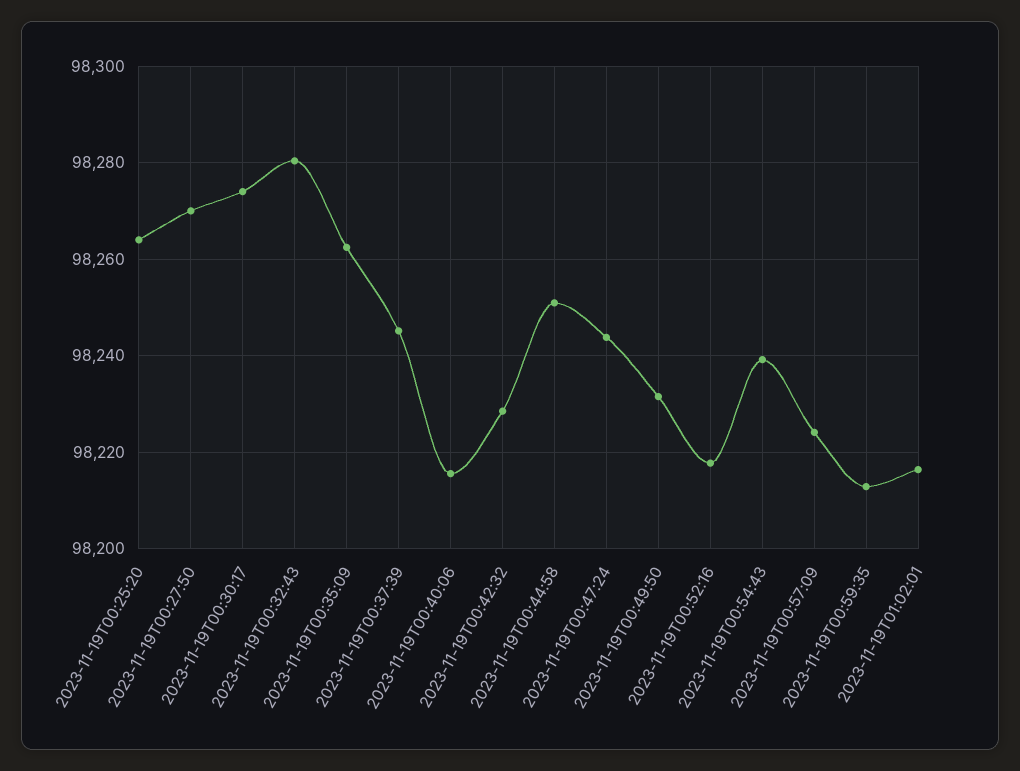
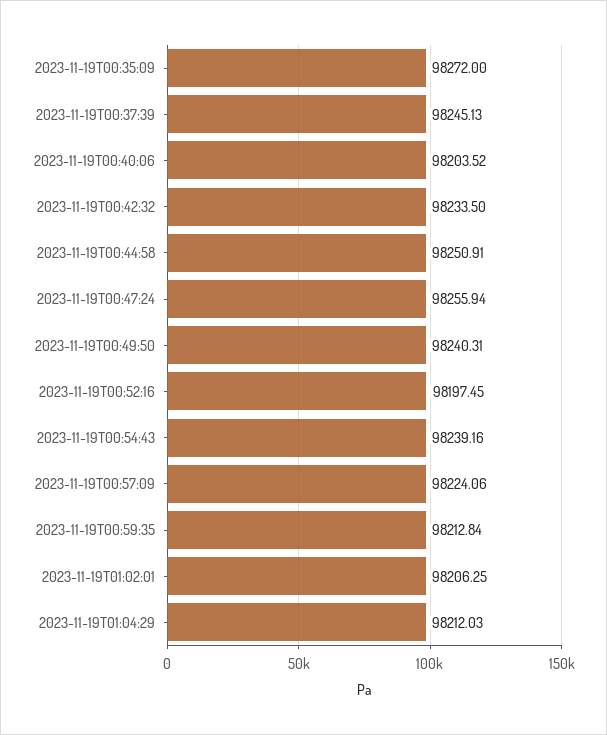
2023-11-19T00:25:20: 98264 -> none
2023-11-19T00:27:50: 98270 -> none
2023-11-19T00:30:17: 98274 -> none
2023-11-19T00:32:43: 98280 -> none
2023-11-19T00:35:09: 98262 -> 98272
2023-11-19T00:40:06: 98216 -> 98203.52
2023-11-19T00:42:32: 98228 -> 98233.5
2023-11-19T00:47:24: 98244 -> 98255.94
2023-11-19T00:49:50: 98232 -> 98240.31
2023-11-19T00:52:16: 98218 -> 98197.45
2023-11-19T01:02:01: 98216 -> 98206.25
2023-11-19T01:04:29: none -> 98212.03

